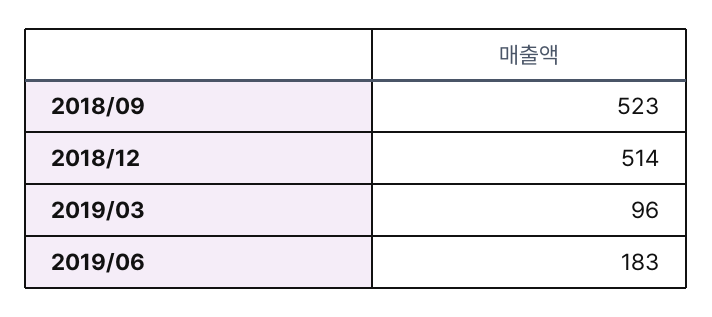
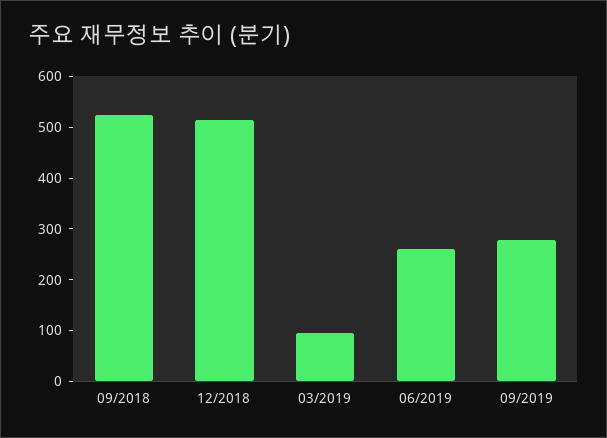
2019/06: 183 -> 260
09/2019: none -> 280

